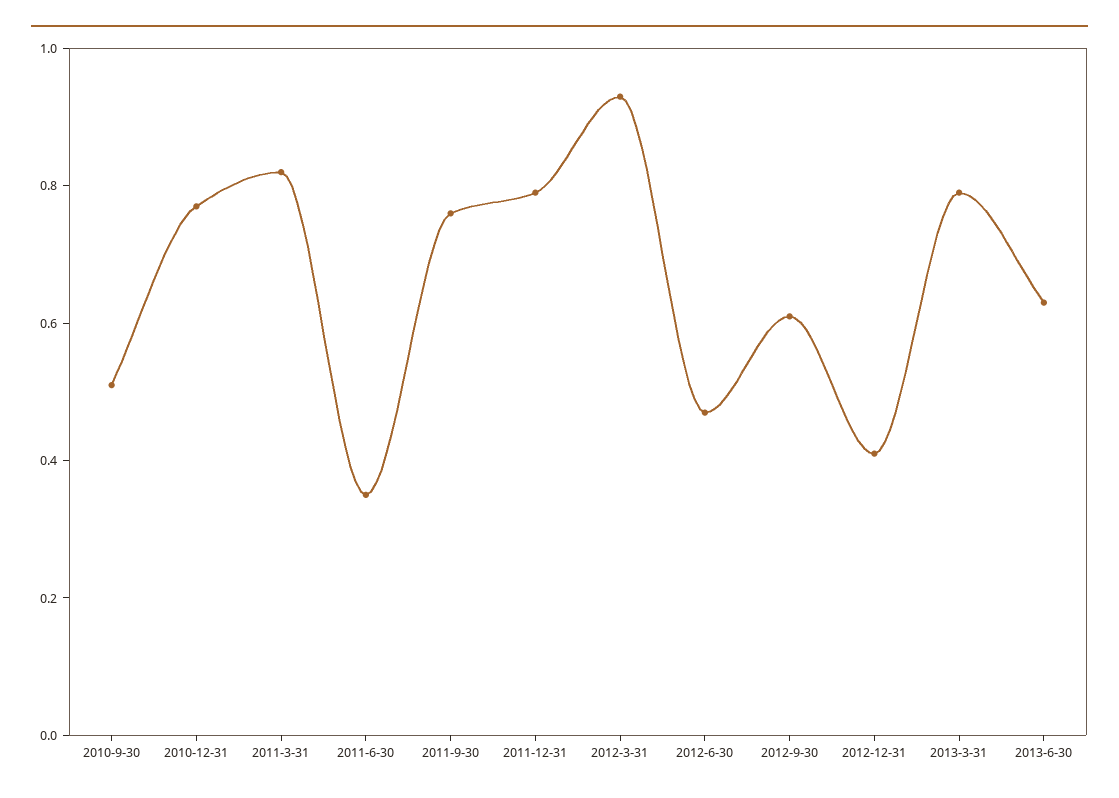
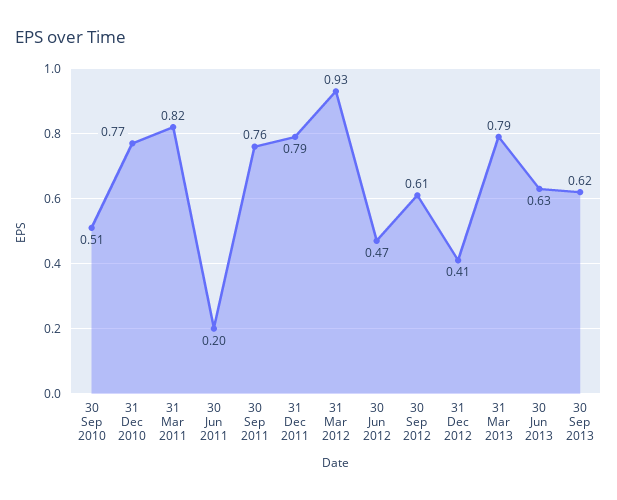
2011-6-30: 0.35 -> 0.2
30 Sep 2013: none -> 0.62

